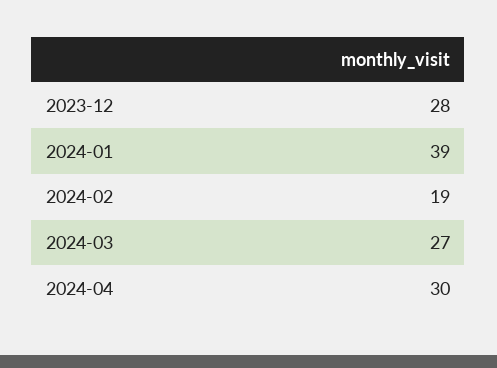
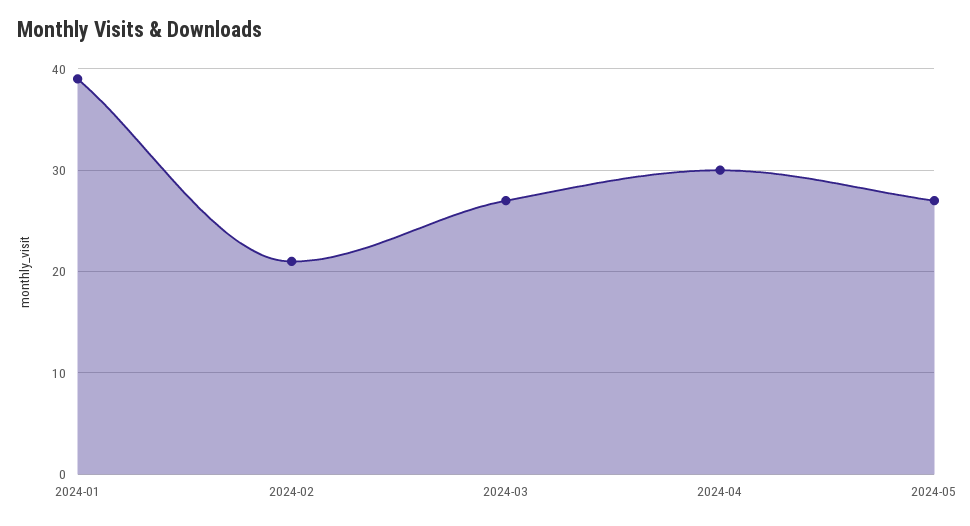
2023-12: 28 -> none
2024-02: 19 -> 21
2024-05: none -> 27

